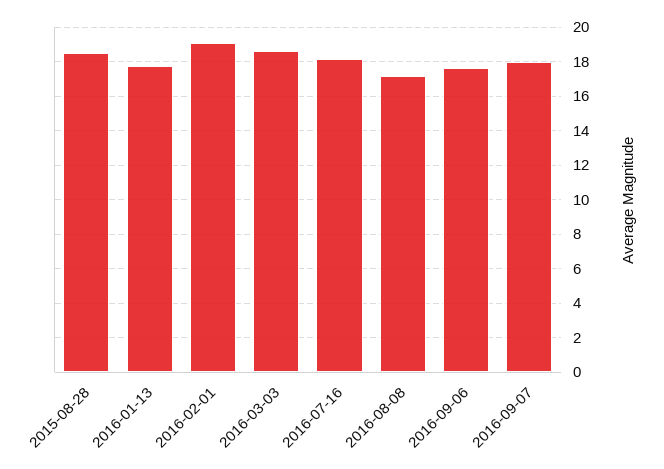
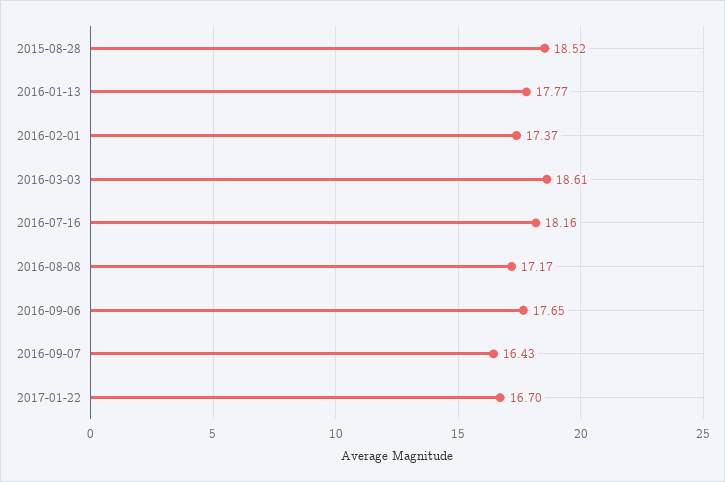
2016-02-01: 19 -> 17.37
2016-09-07: 18 -> 16.43
2017-01-22: none -> 16.7

